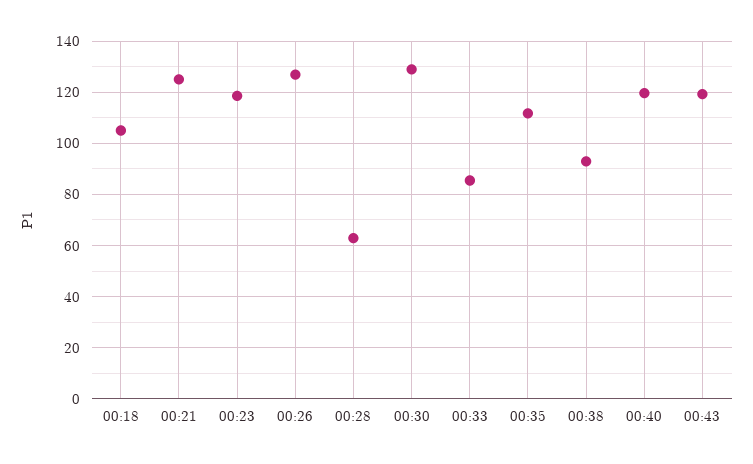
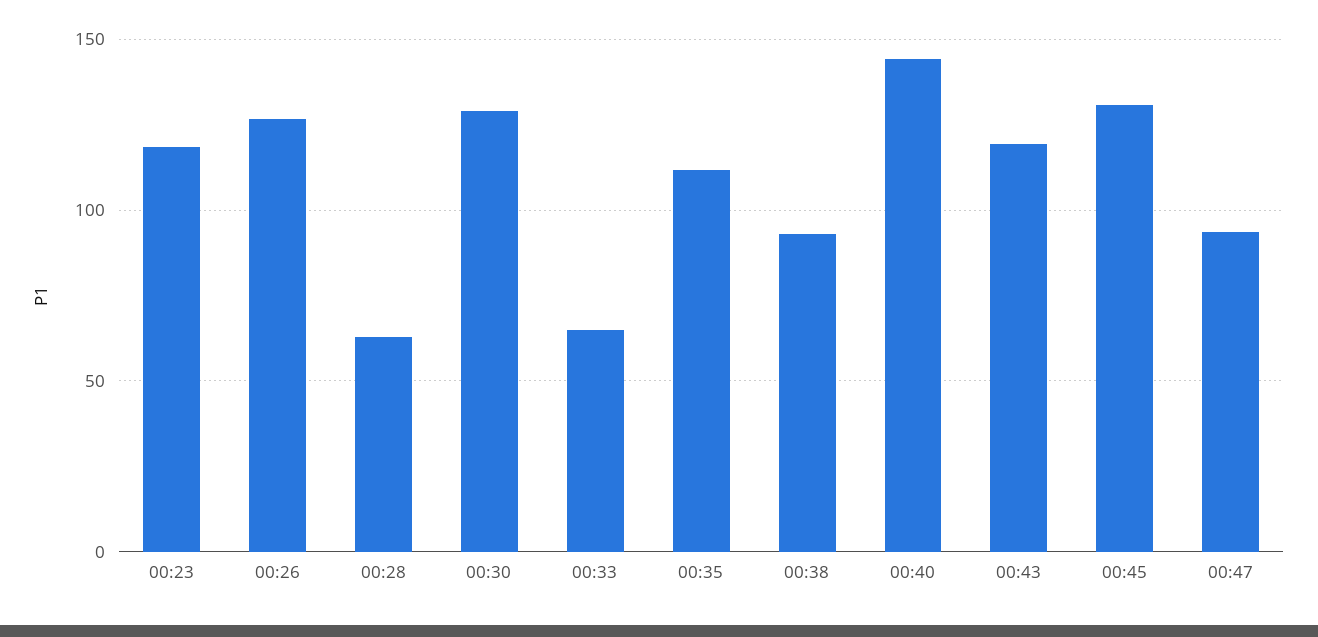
00:18: 105 -> none
00:21: 125 -> none
00:33: 85 -> 65
00:40: 120 -> 145
00:45: none -> 130
00:47: none -> 95

